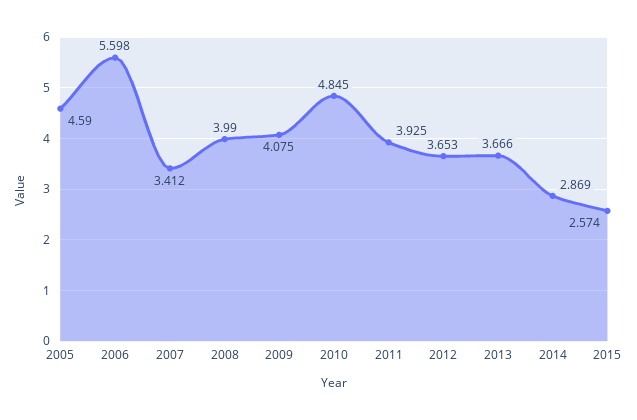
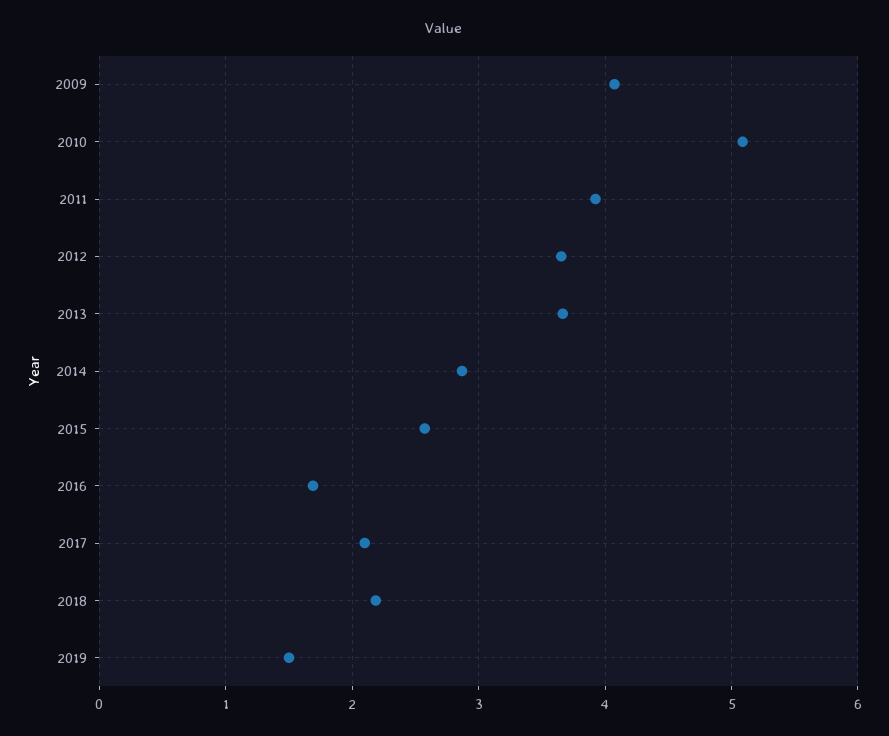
2005: 4.59 -> none
2006: 5.598 -> none
2007: 3.412 -> none
2008: 3.99 -> none
2010: 4.845 -> 5.1
2016: none -> 1.7
2017: none -> 2.1
2018: none -> 2.2
2019: none -> 1.5

